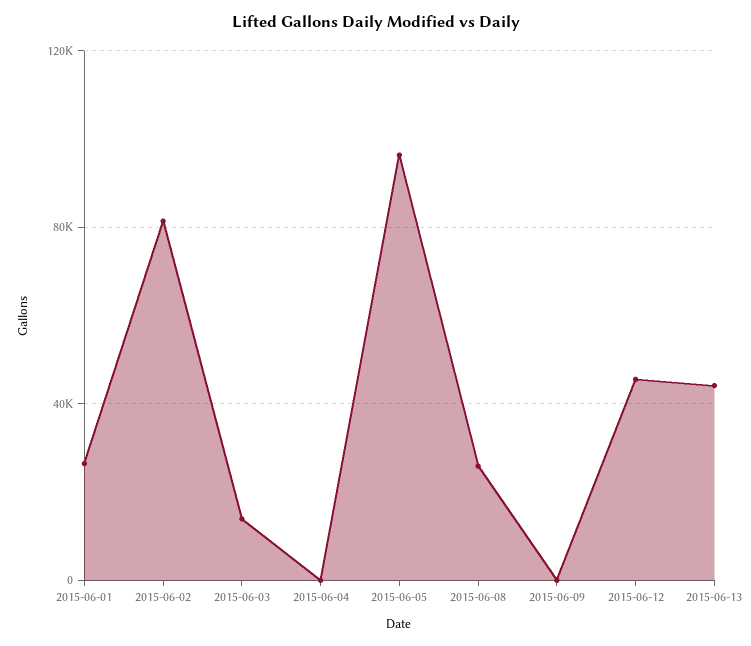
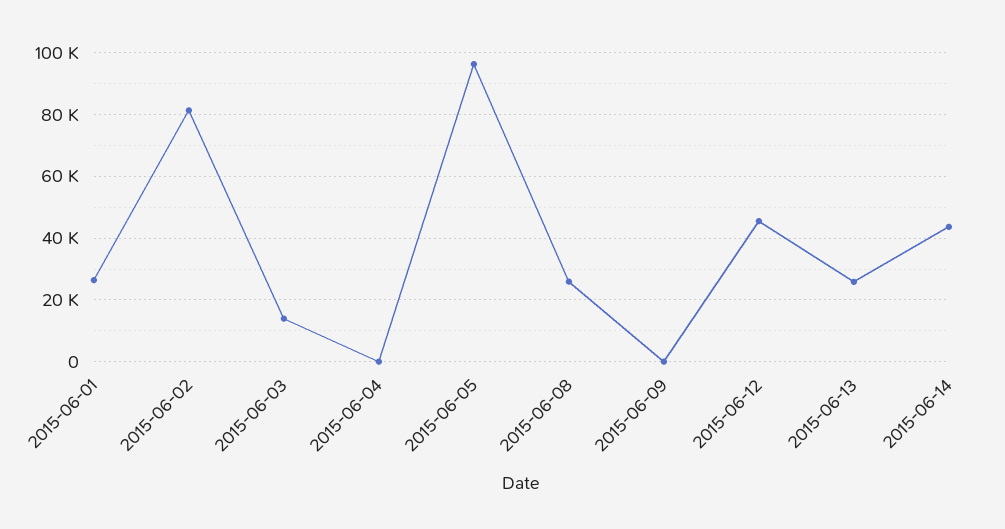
2015-06-13: 45000 -> 26000
2015-06-14: none -> 44000

